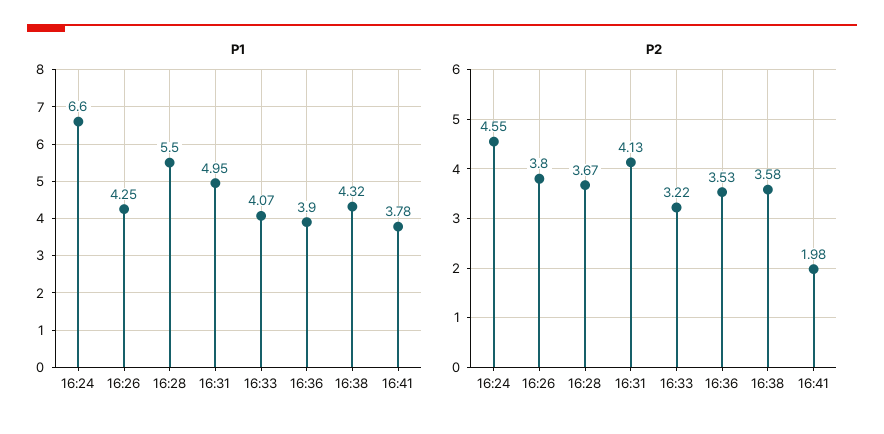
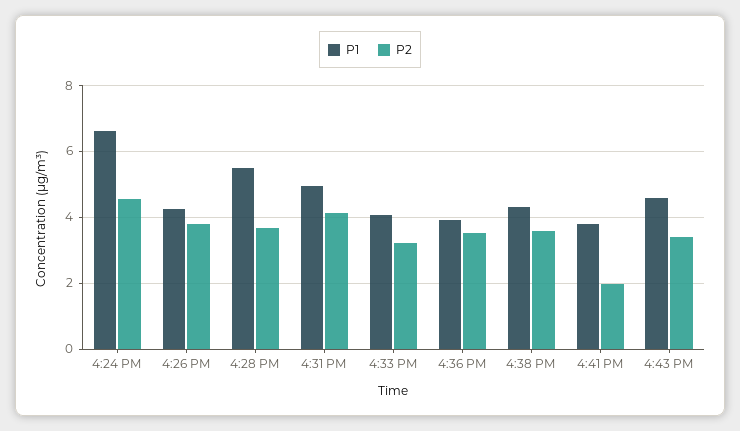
P1, 4:43 PM: none -> 4.6
P2, 4:43 PM: none -> 3.4

